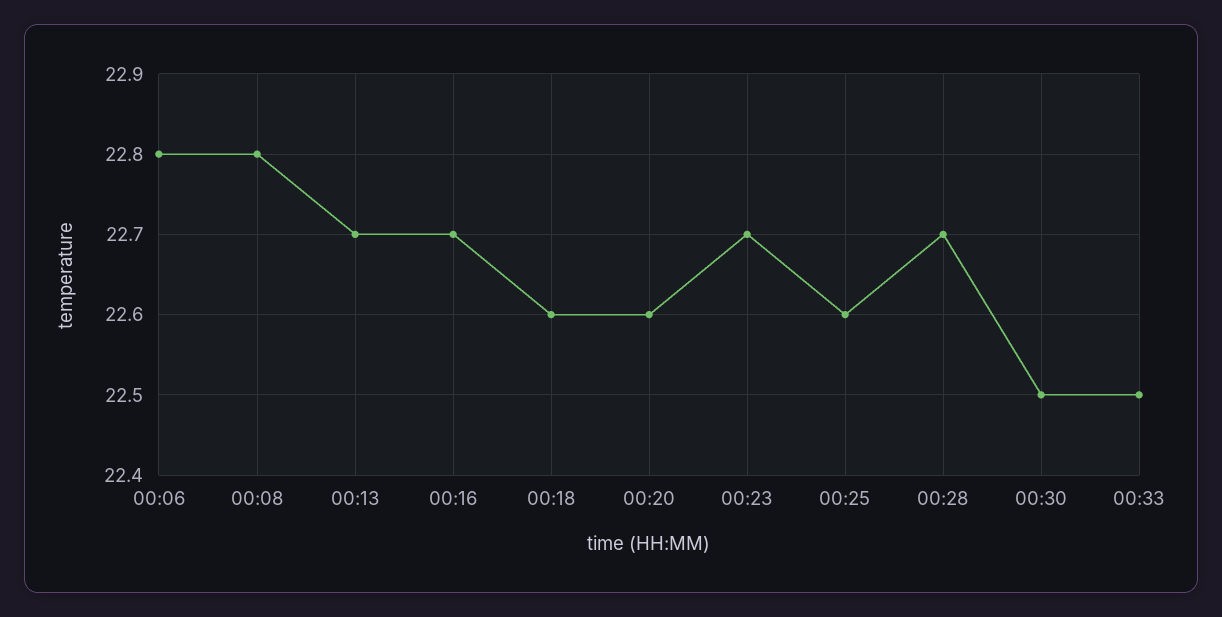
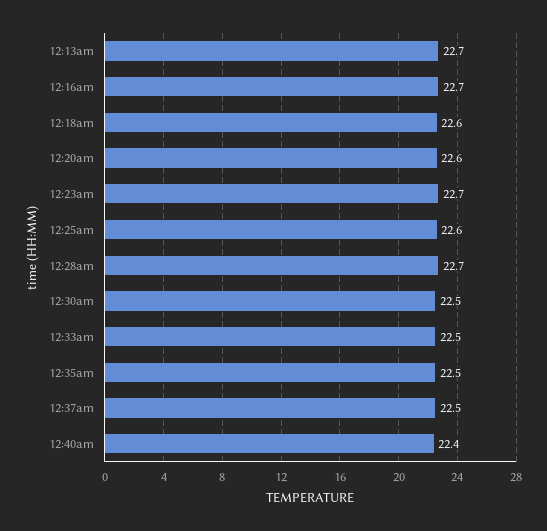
00:06: 22.8 -> none
00:08: 22.8 -> none
12:35am: none -> 22.5
12:37am: none -> 22.5
12:40am: none -> 22.4

